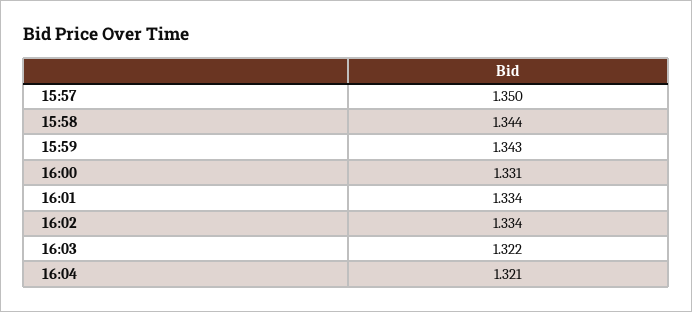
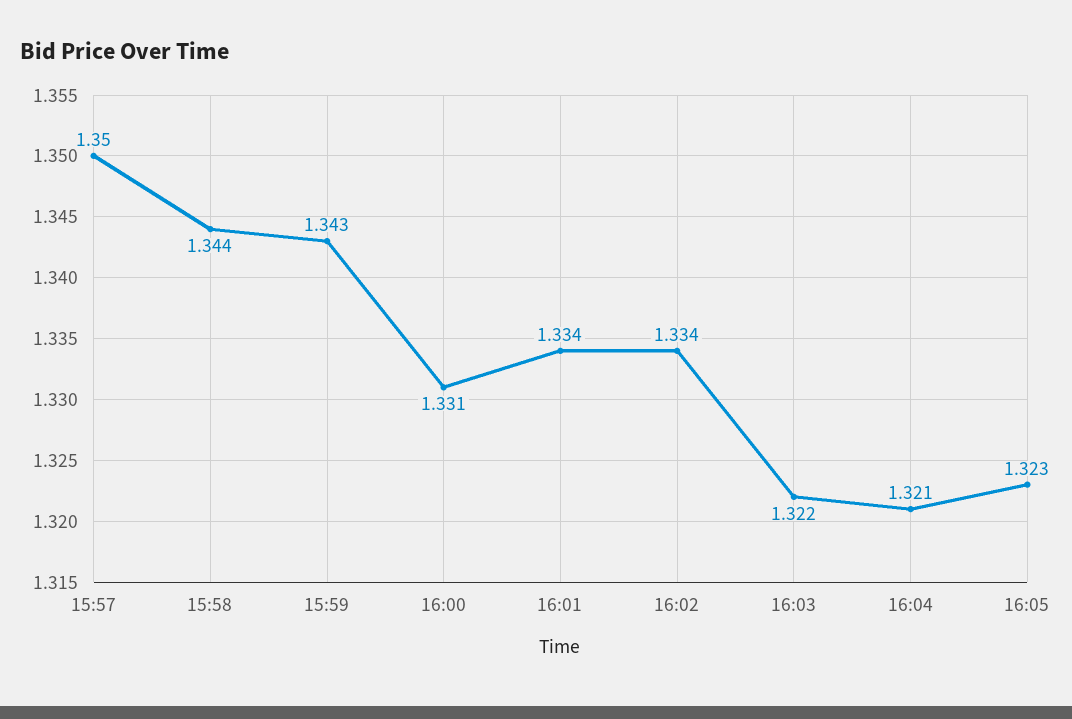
16:05: none -> 1.323

